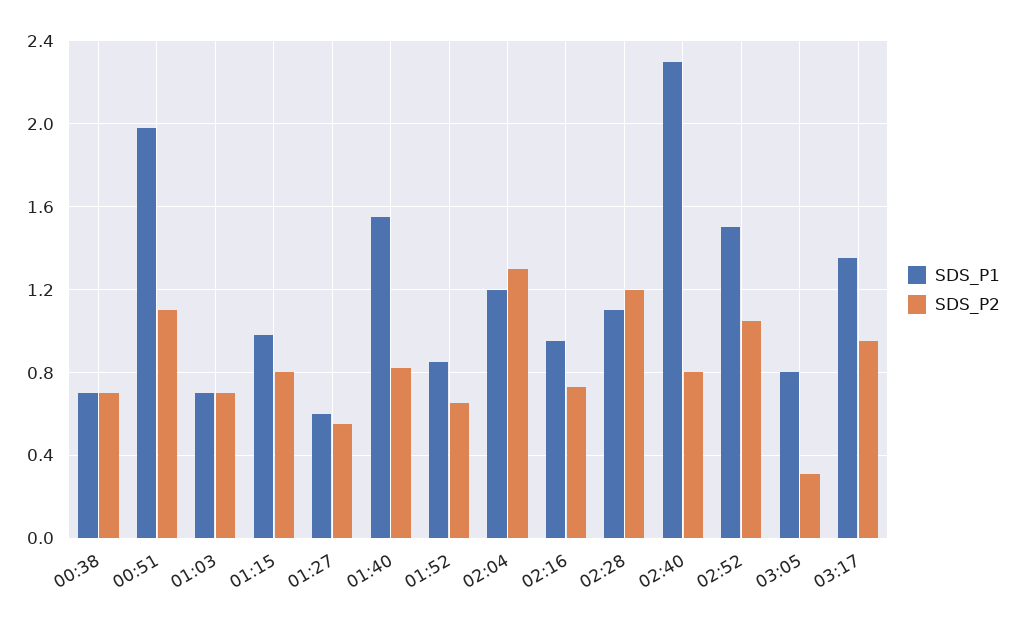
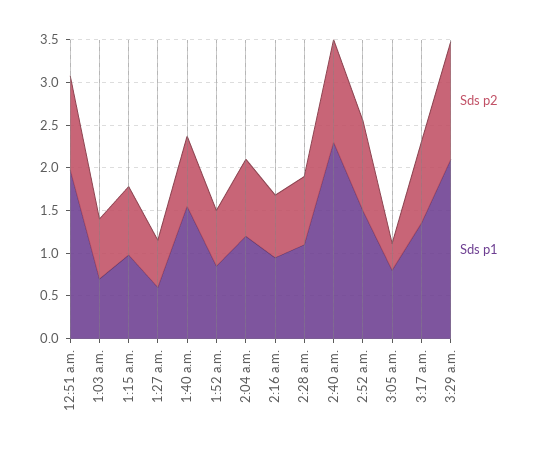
SDS_P1, 00:38: 0.7 -> none
SDS_P2, 00:38: 0.7 -> none
SDS_P2, 02:04: 1.3 -> 0.9
SDS_P2, 02:28: 1.2 -> 0.8
SDS_P2, 02:40: 0.8 -> 1.2
SDS_P2, 3:29 a.m.: none -> 1.4
SDS_P1, 3:29 a.m.: none -> 2.1

